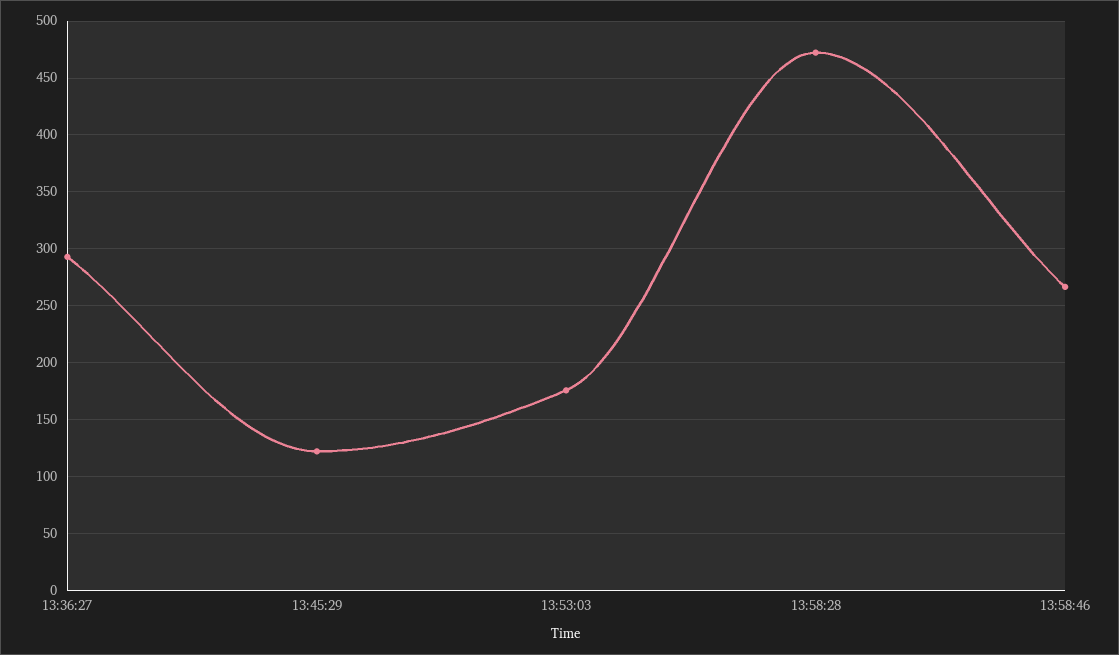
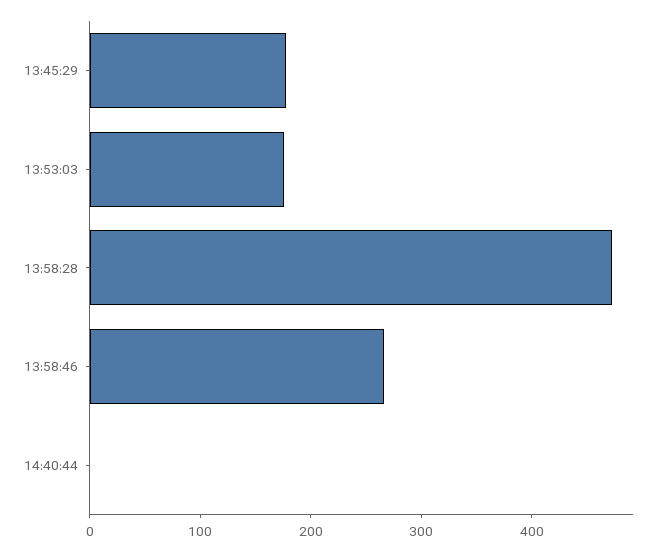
13:36:27: 290 -> none
13:45:29: 120 -> 180
14:40:44: none -> 0

